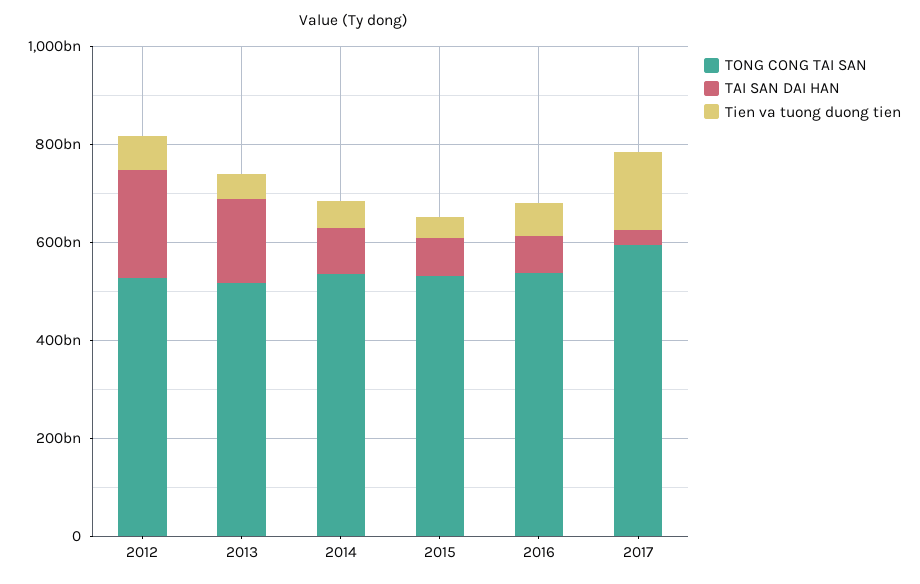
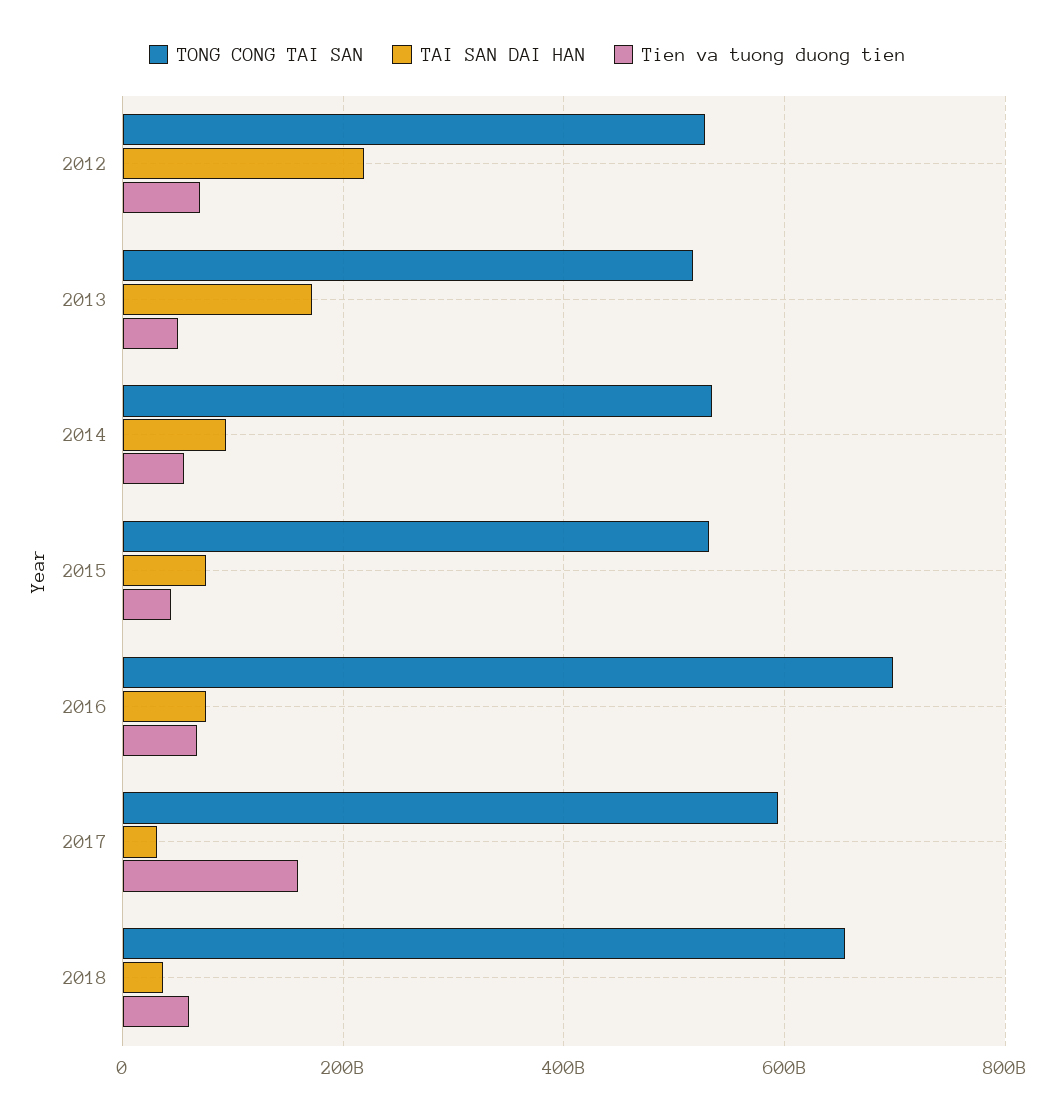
TONG CONG TAI SAN, 2016: 550000000000 -> 700000000000
TONG CONG TAI SAN, 2018: none -> 660000000000
TAI SAN DAI HAN, 2018: none -> 40000000000
Tien va tuong duong tien, 2018: none -> 60000000000

